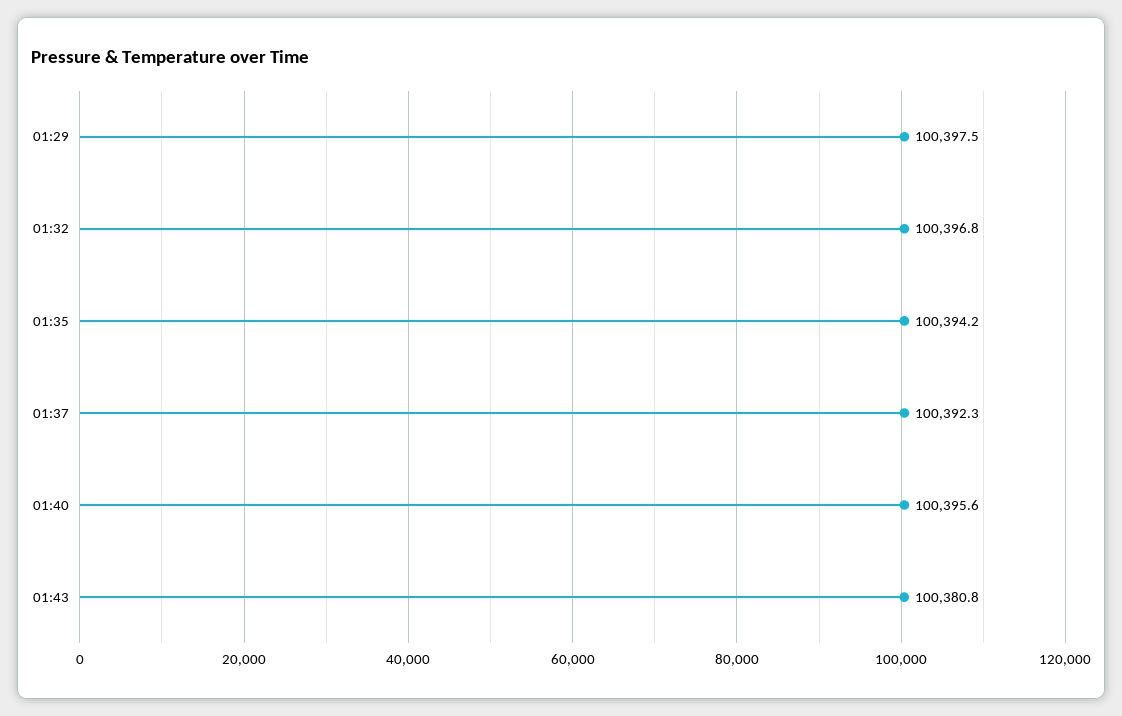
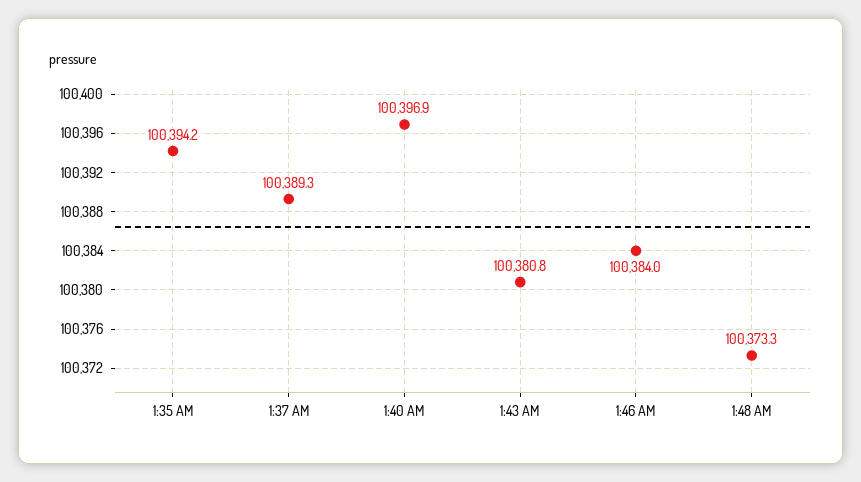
01:29: 100397.5 -> none
01:32: 100396.8 -> none
01:37: 100392.3 -> 100389.3
01:40: 100395.6 -> 100396.9
1:46 AM: none -> 100384
1:48 AM: none -> 100373.3

